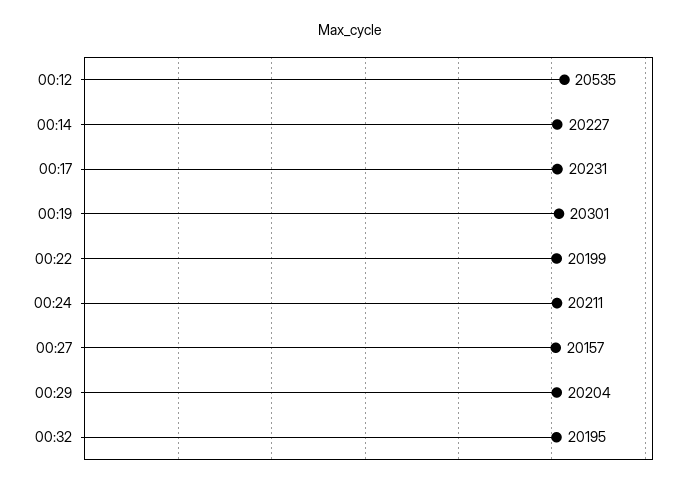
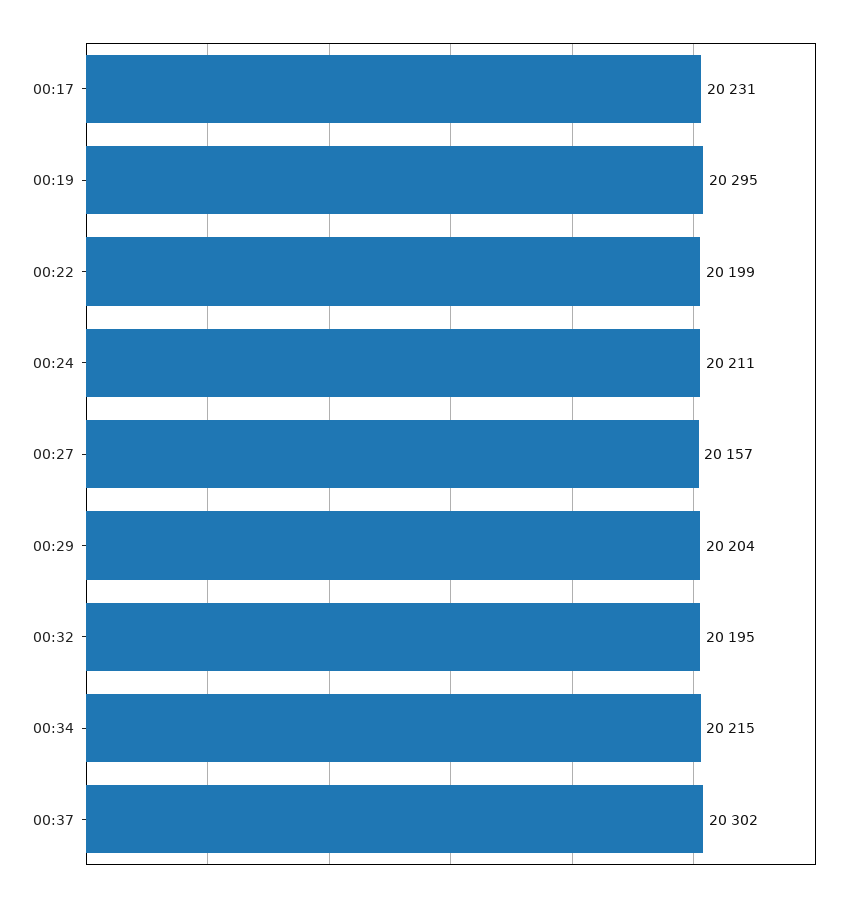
00:12: 20535 -> none
00:14: 20227 -> none
00:19: 20301 -> 20295
00:34: none -> 20215
00:37: none -> 20302

